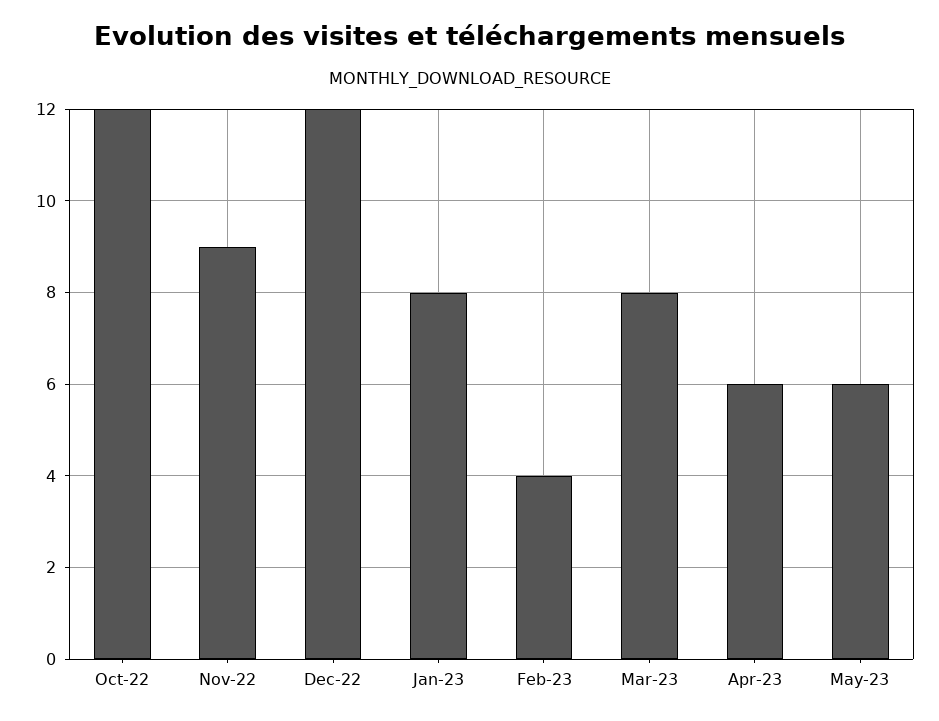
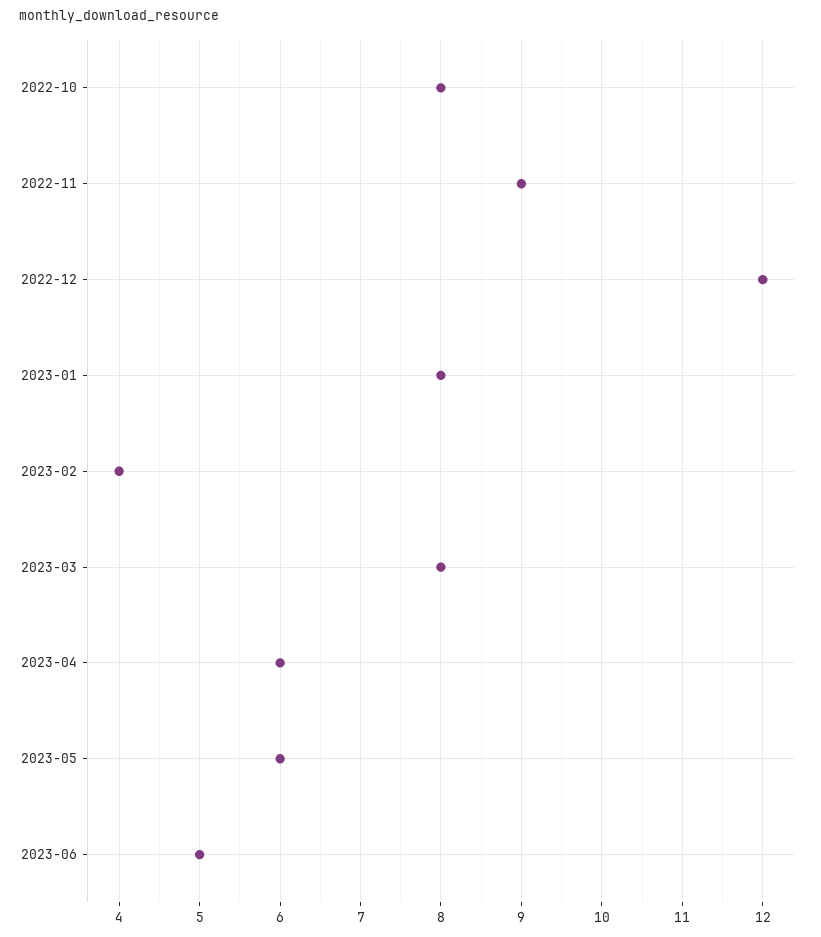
Oct-22: 12 -> 8
2023-06: none -> 5

